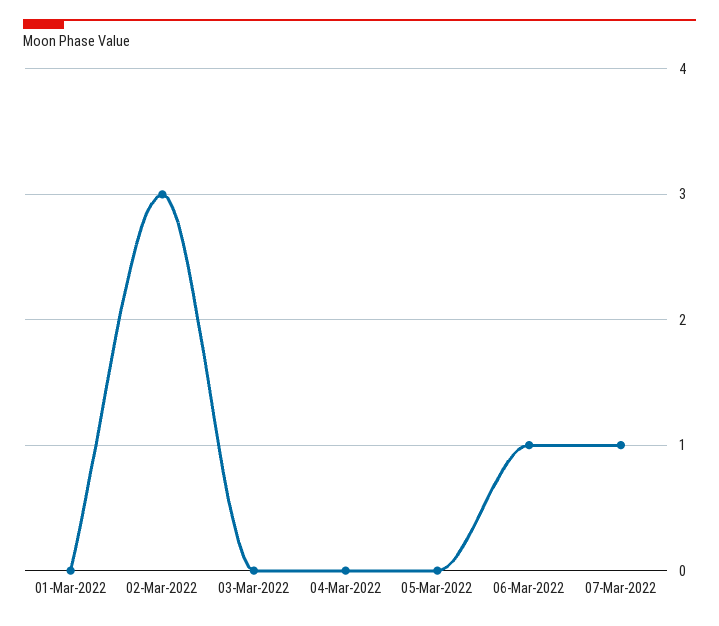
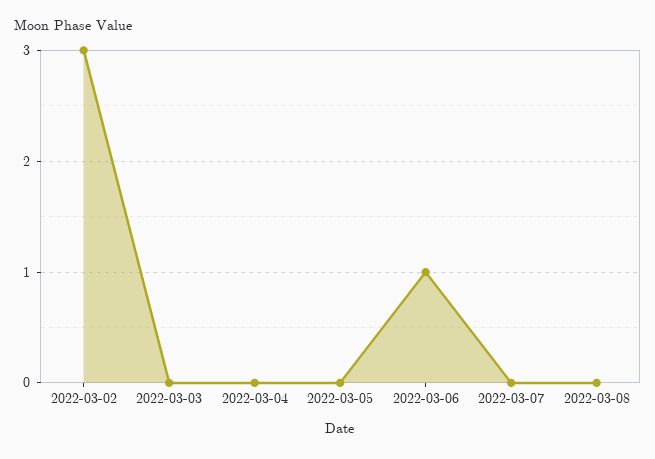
01-Mar-2022: 0 -> none
07-Mar-2022: 1 -> 0
2022-03-08: none -> 0

